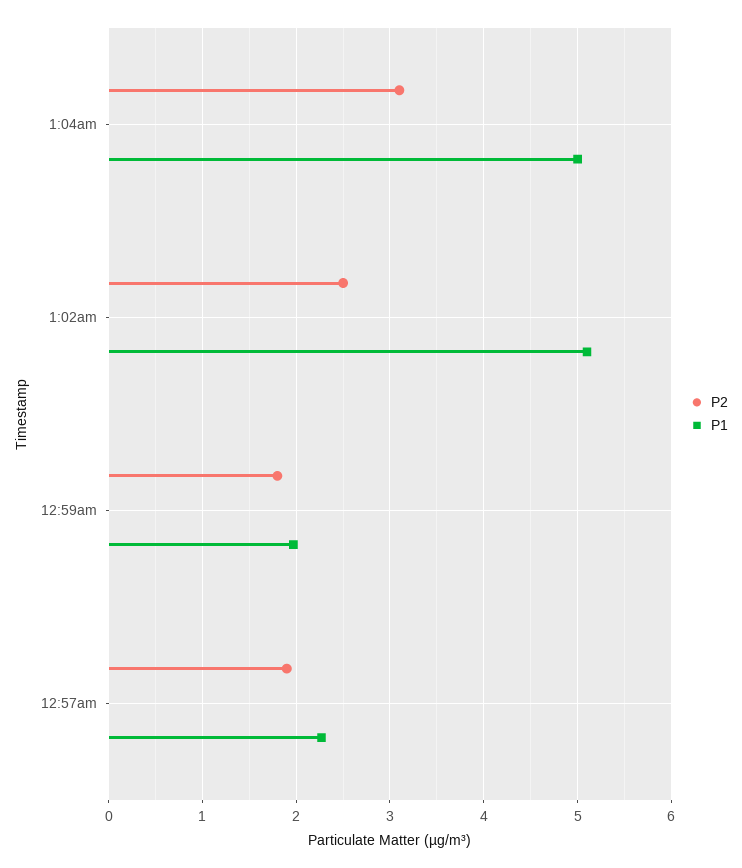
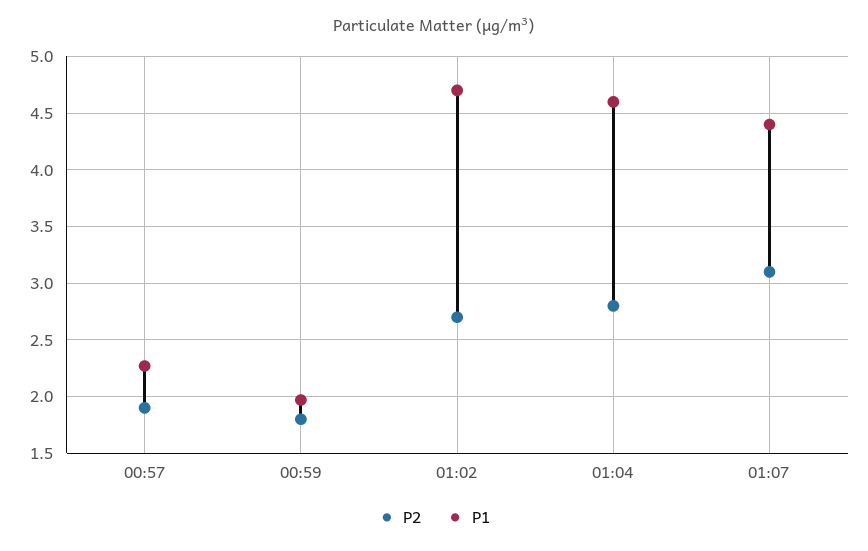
P2, 1:04am: 3.1 -> 2.8
P1, 1:04am: 5 -> 4.6
P2, 1:02am: 2.5 -> 2.7
P1, 1:02am: 5.1 -> 4.7
P2, 01:07: none -> 3.1
P1, 01:07: none -> 4.4

